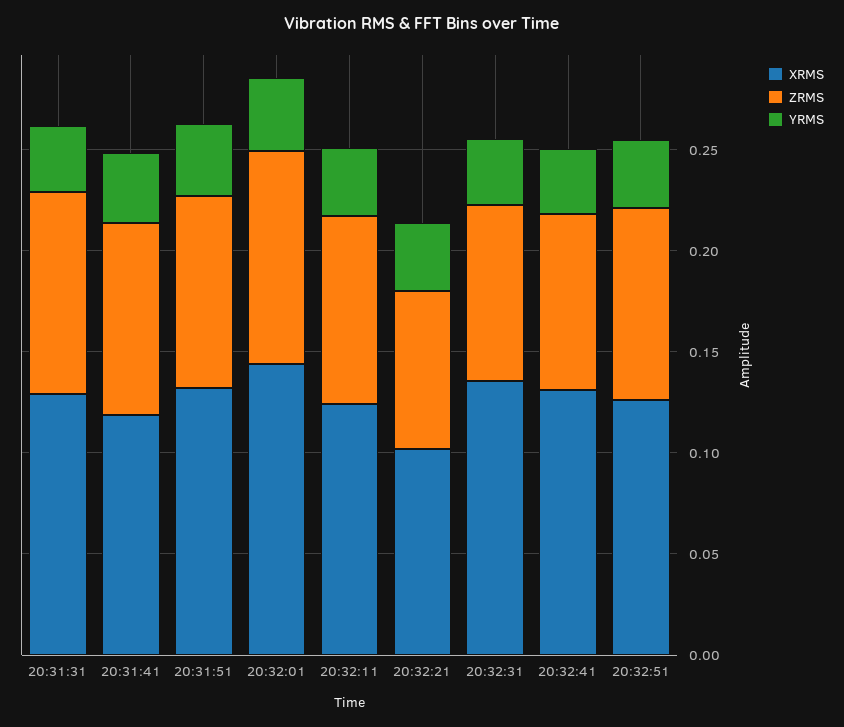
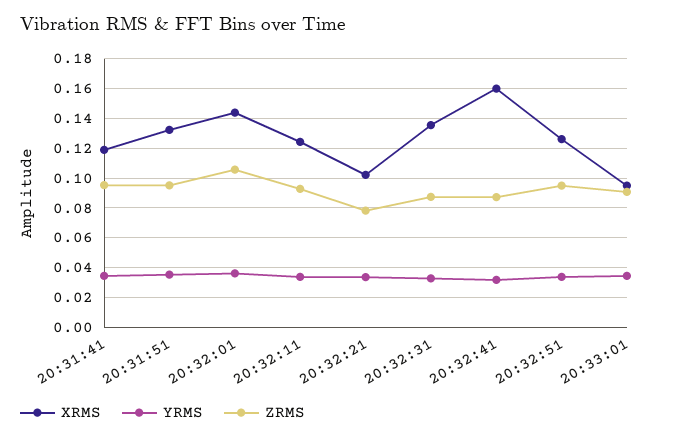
XRMS, 20:31:31: 0.13 -> none
ZRMS, 20:31:31: 0.1 -> none
YRMS, 20:31:31: 0.03 -> none
XRMS, 20:32:41: 0.13 -> 0.16
XRMS, 20:33:01: none -> 0.095
YRMS, 20:33:01: none -> 0.035
ZRMS, 20:33:01: none -> 0.09

